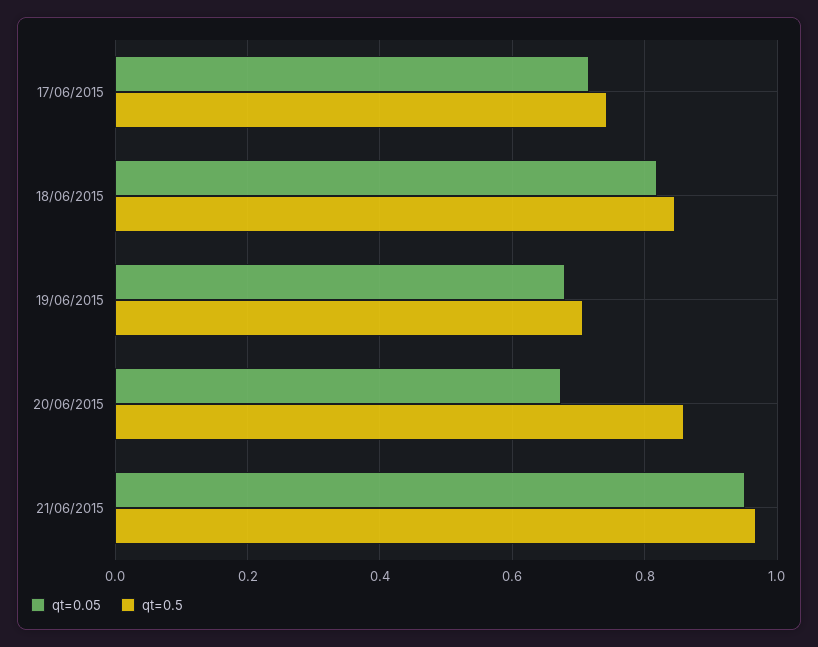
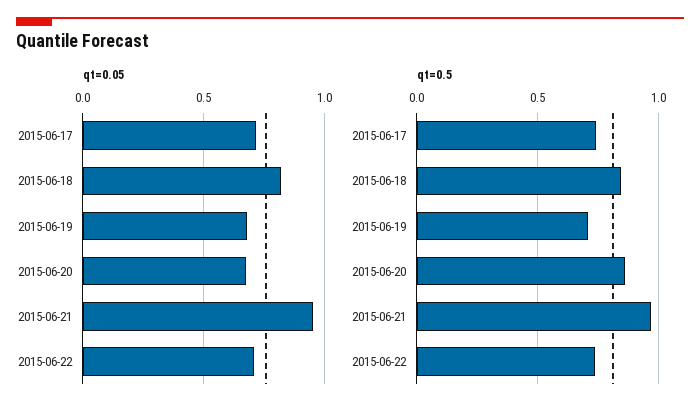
qt=0.05, 2015-06-22: none -> 0.7
qt=0.5, 2015-06-22: none -> 0.75

